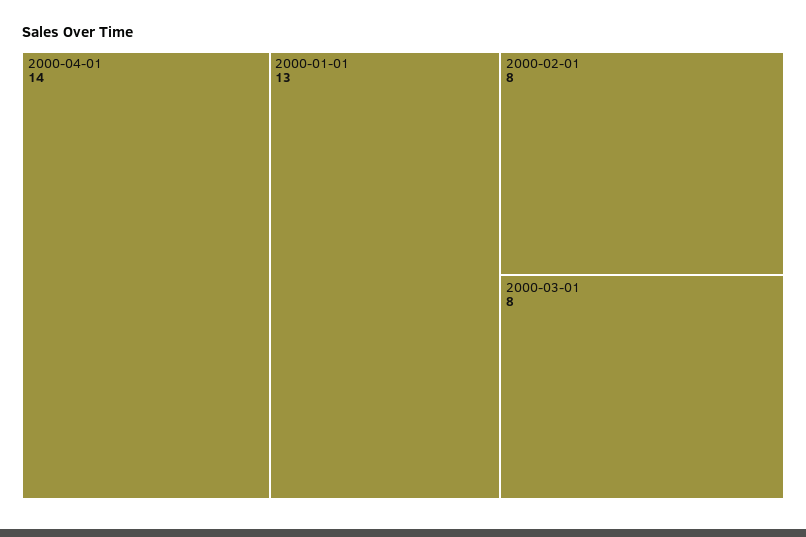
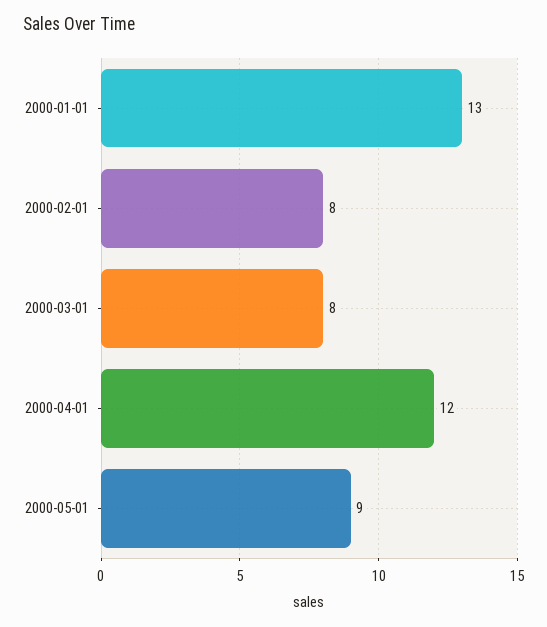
2000-04-01: 14 -> 12
2000-05-01: none -> 9

